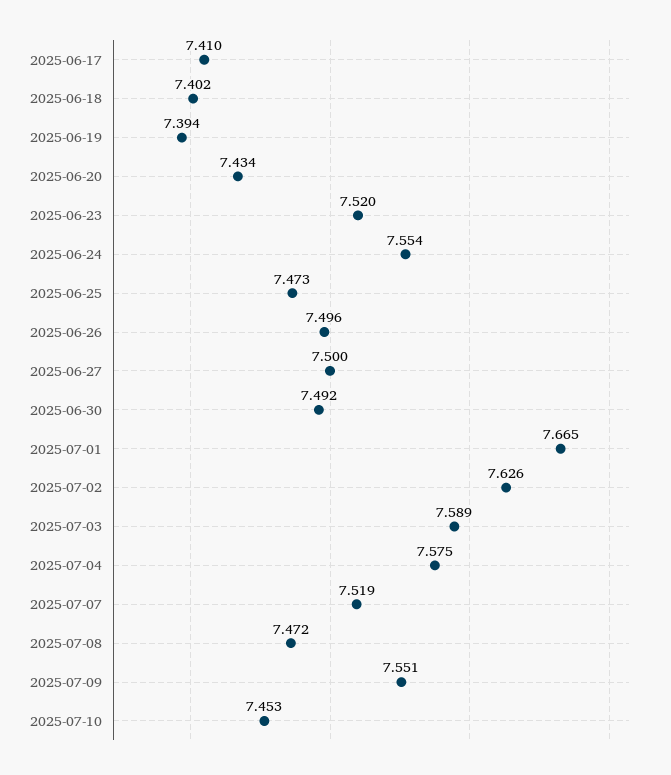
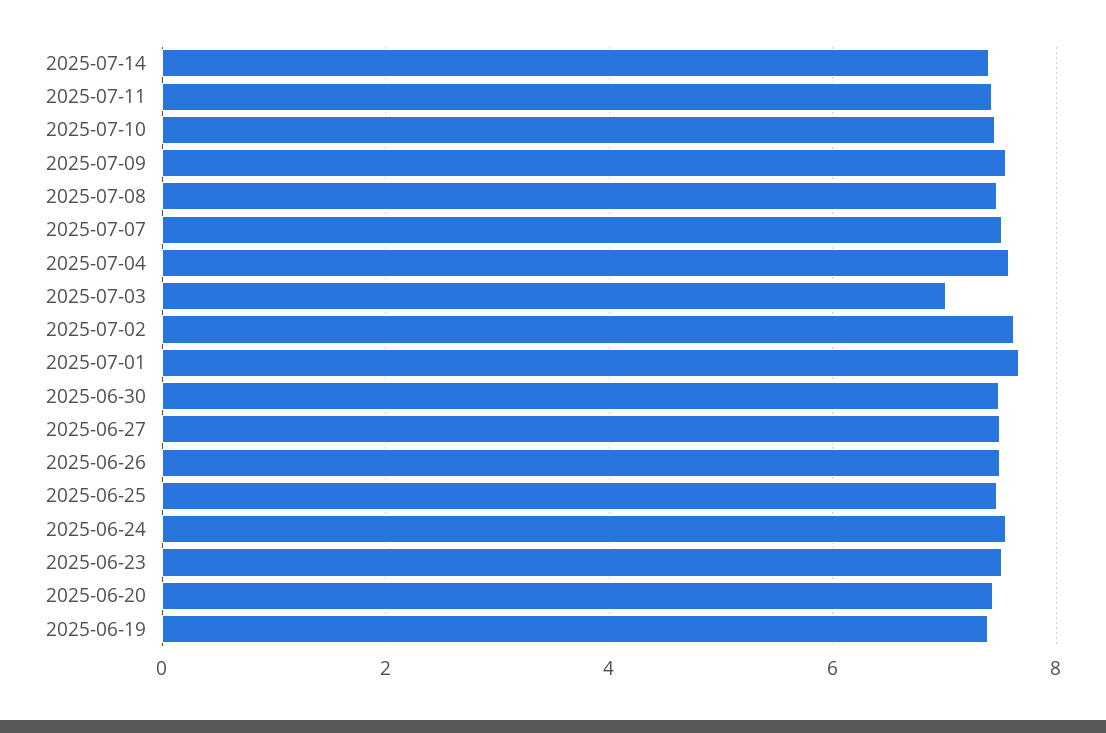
2025-06-17: 7.41 -> none
2025-06-18: 7.402 -> none
2025-07-03: 7.589 -> 7
2025-07-14: none -> 7.4
2025-07-11: none -> 7.4

